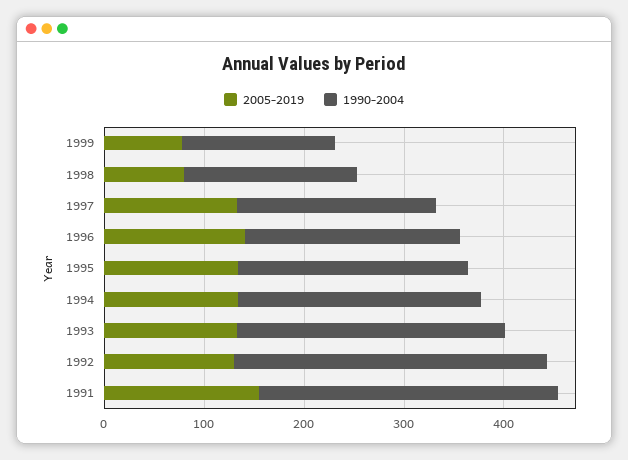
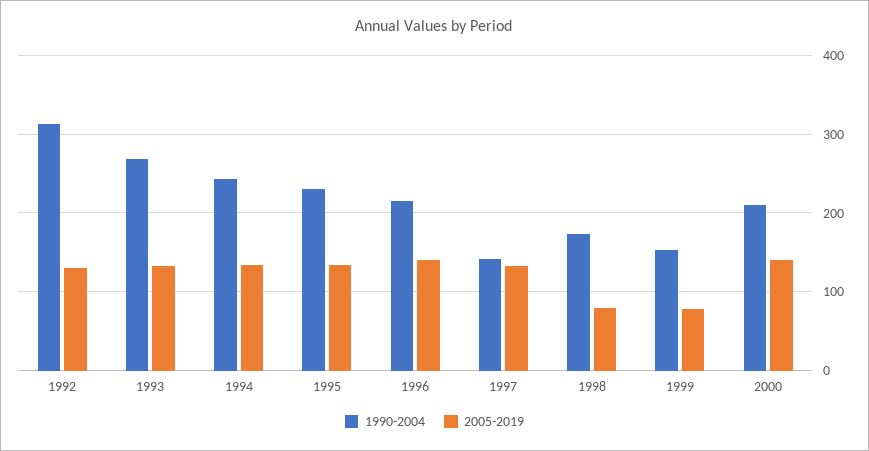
1990-2004, 1997: 200 -> 140
2005-2019, 1991: 160 -> none
1990-2004, 1991: 300 -> none
1990-2004, 2000: none -> 210
2005-2019, 2000: none -> 140

